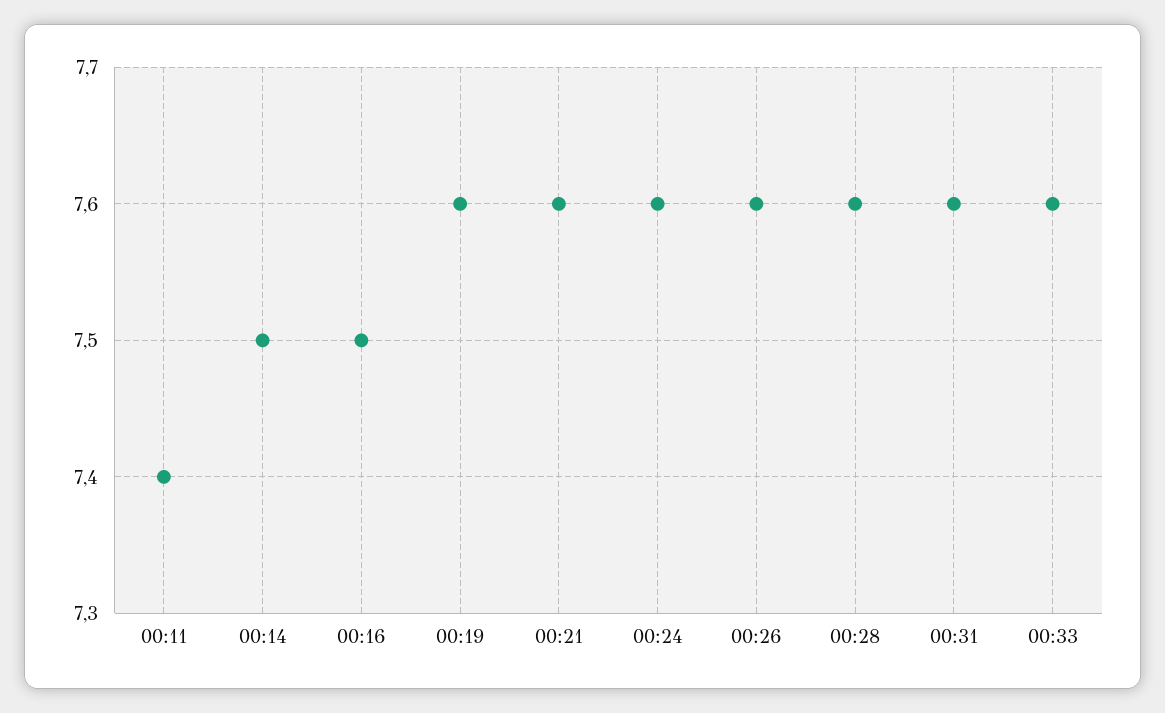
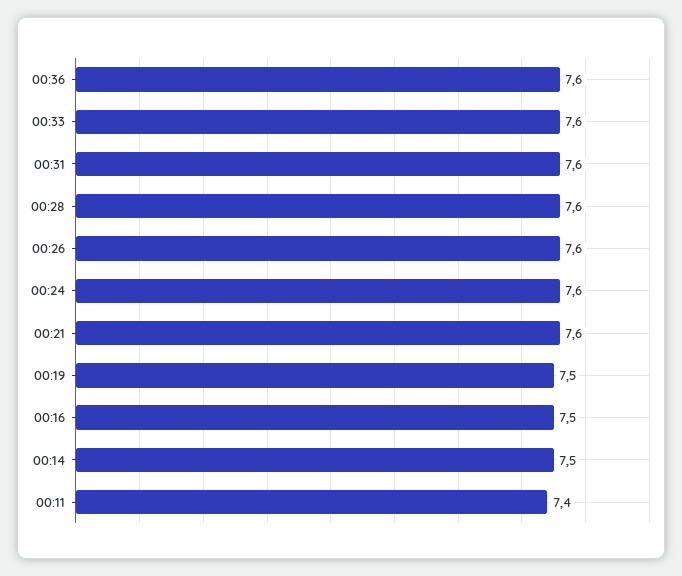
00:19: 7.6 -> 7.5
00:36: none -> 7.6

